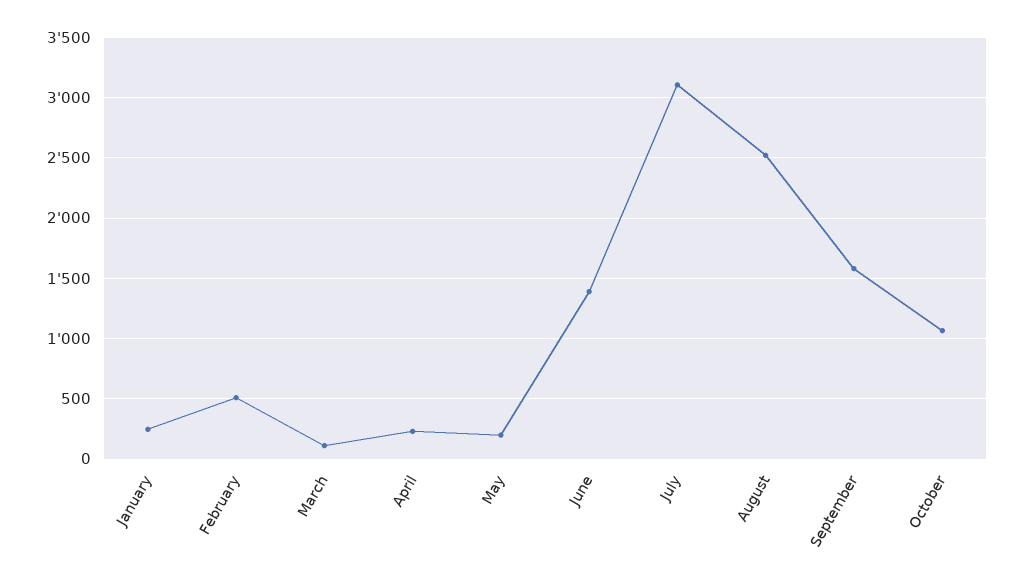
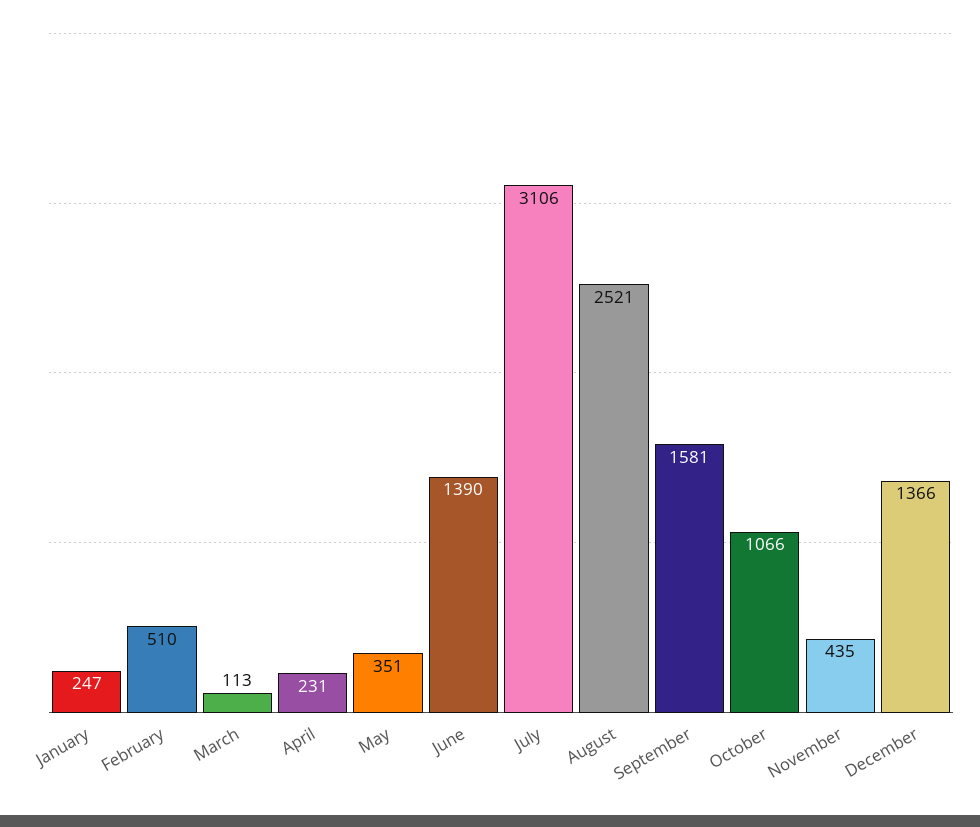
May: 200 -> 351
November: none -> 435
December: none -> 1366

